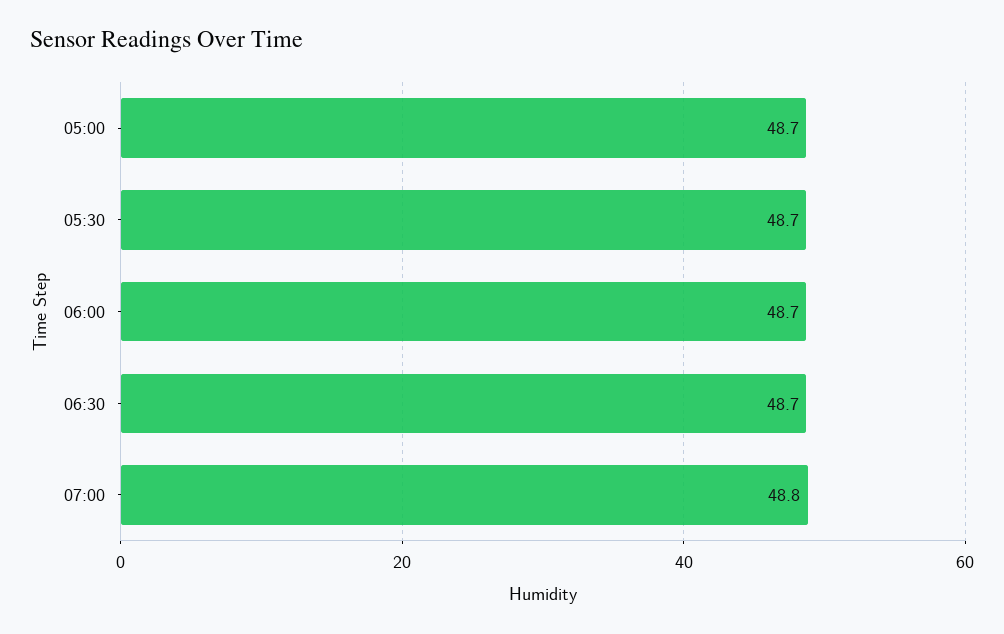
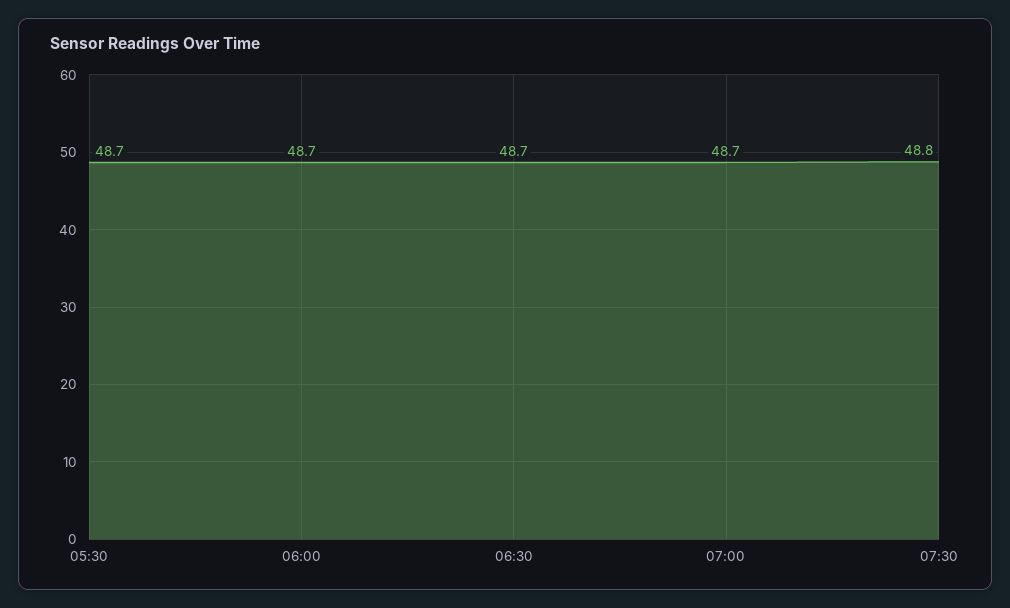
05:00: 48.7 -> none
07:00: 48.8 -> 48.7
07:30: none -> 48.8

